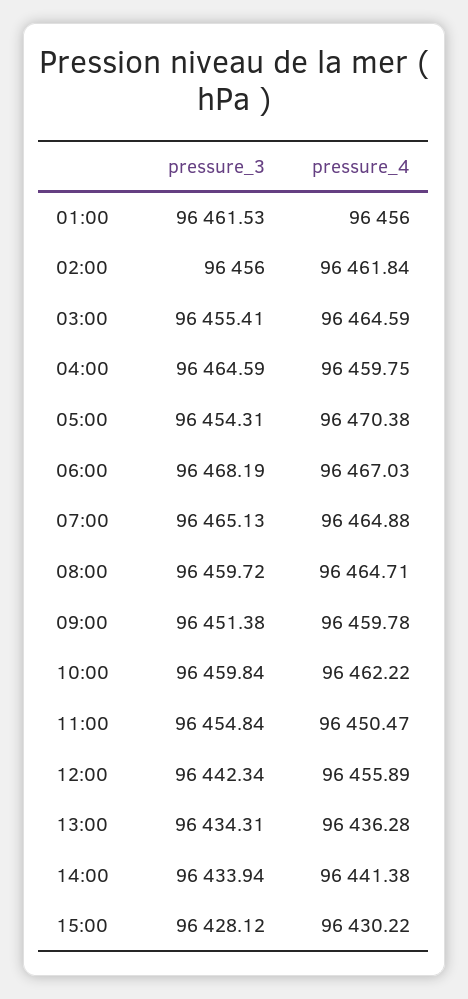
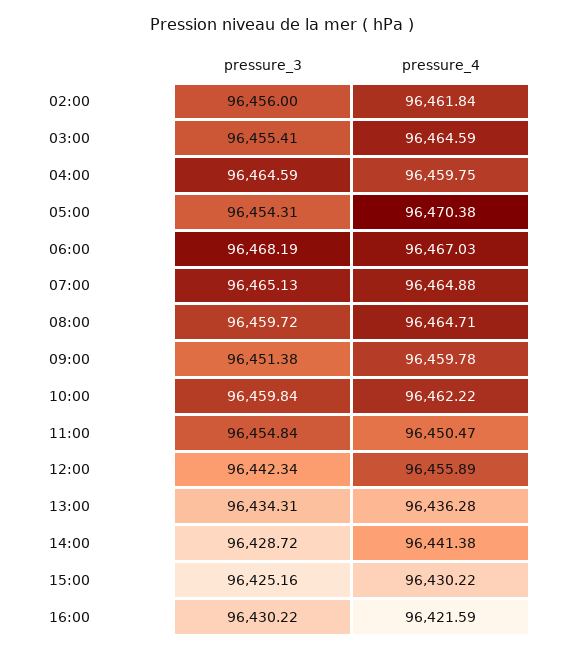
pressure_3, 01:00: 96461.53 -> none
pressure_4, 01:00: 96456 -> none
pressure_3, 14:00: 96433.94 -> 96428.72
pressure_3, 15:00: 96428.12 -> 96425.16
pressure_3, 16:00: none -> 96430.22
pressure_4, 16:00: none -> 96421.59

